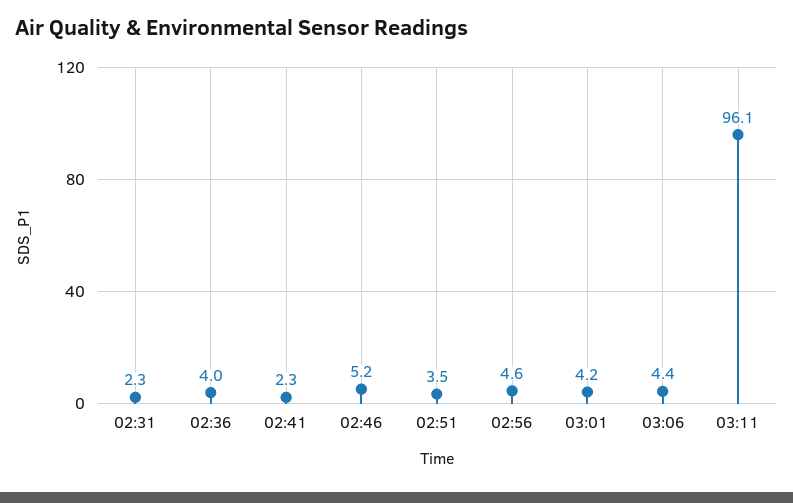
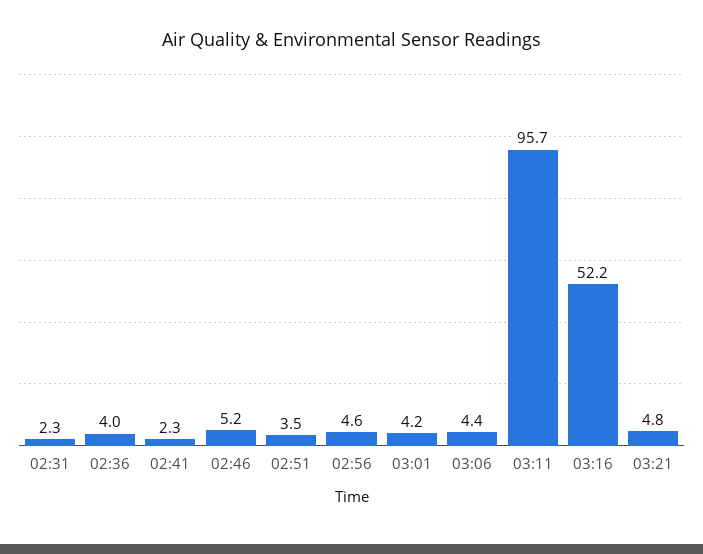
03:11: 96.1 -> 95.7
03:16: none -> 52.2
03:21: none -> 4.8

